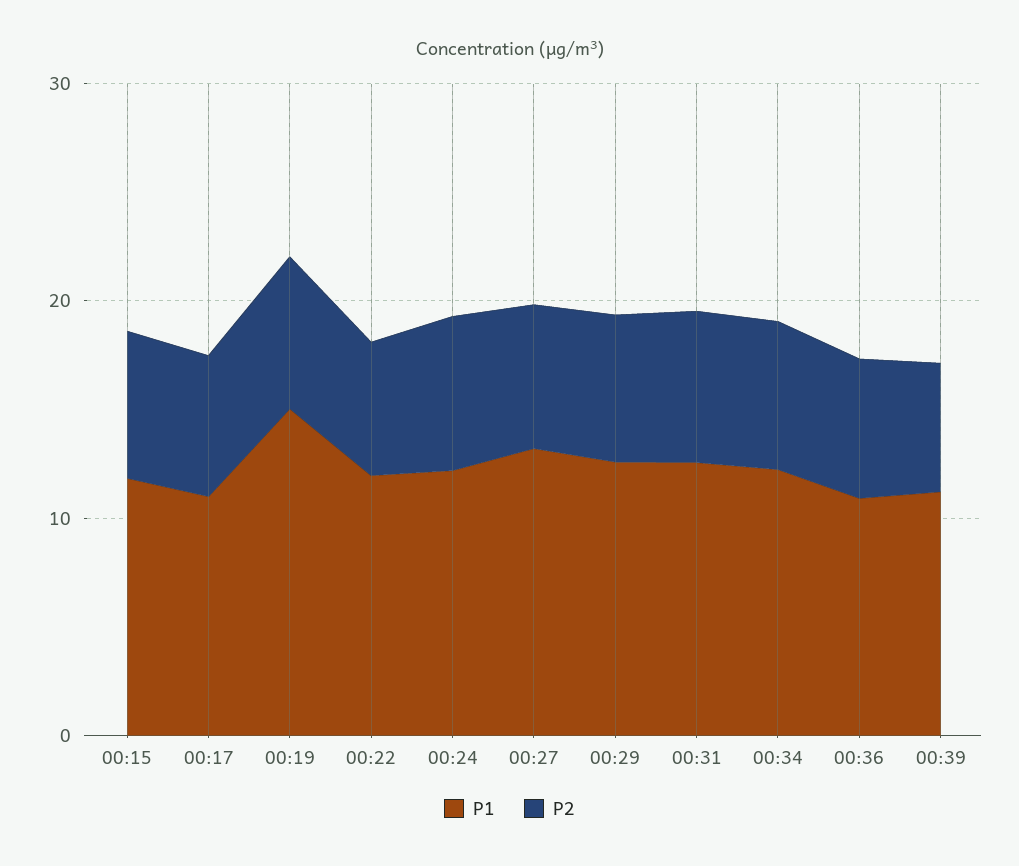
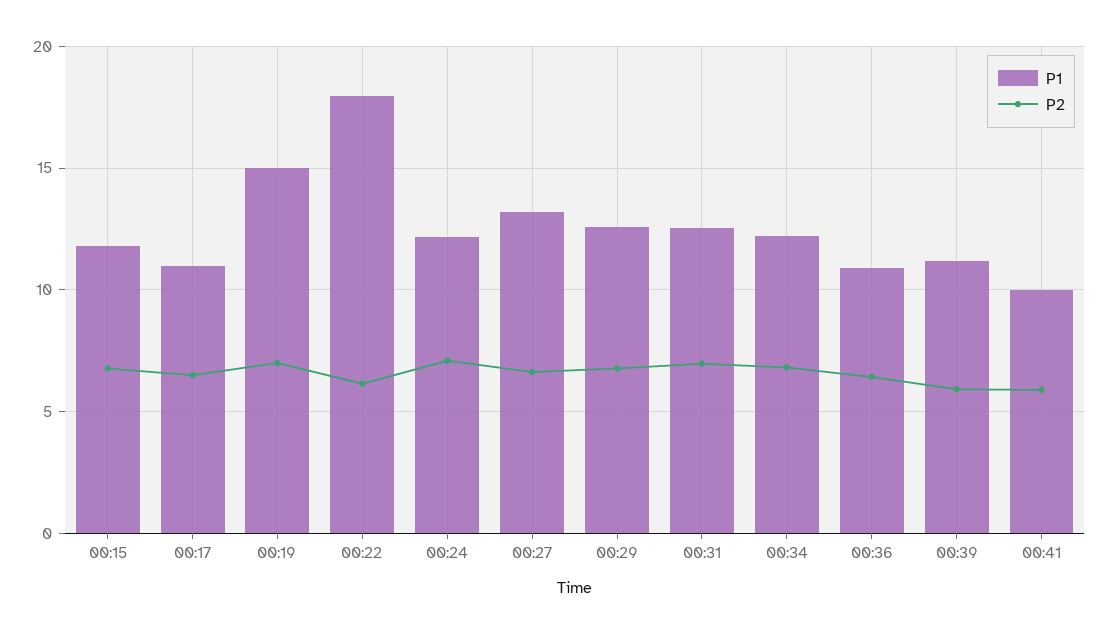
P1, 00:22: 12 -> 18
P1, 00:41: none -> 10
P2, 00:41: none -> 6

